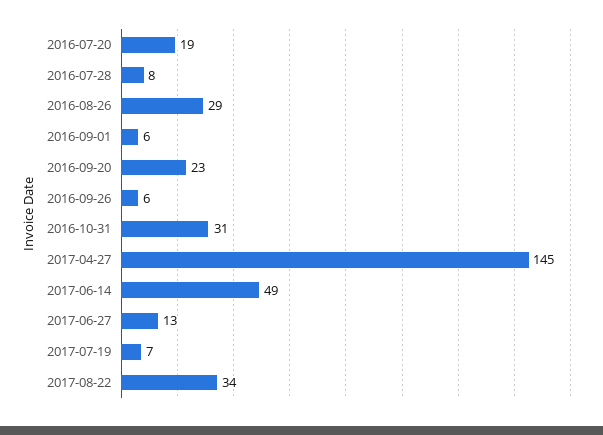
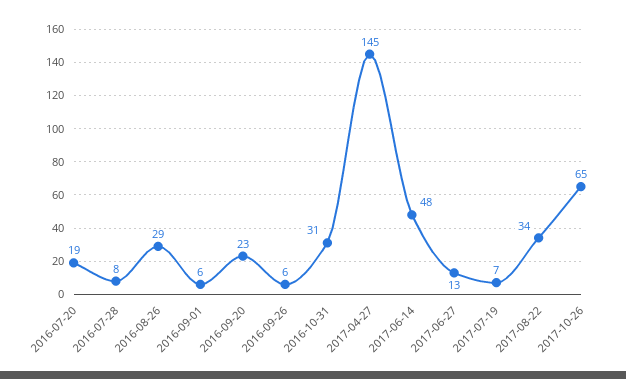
2017-06-14: 49 -> 48
2017-10-26: none -> 65

